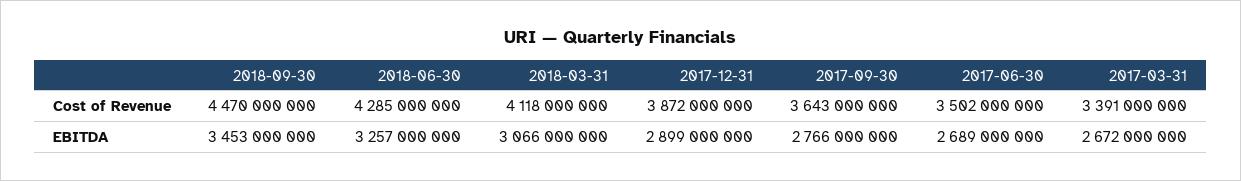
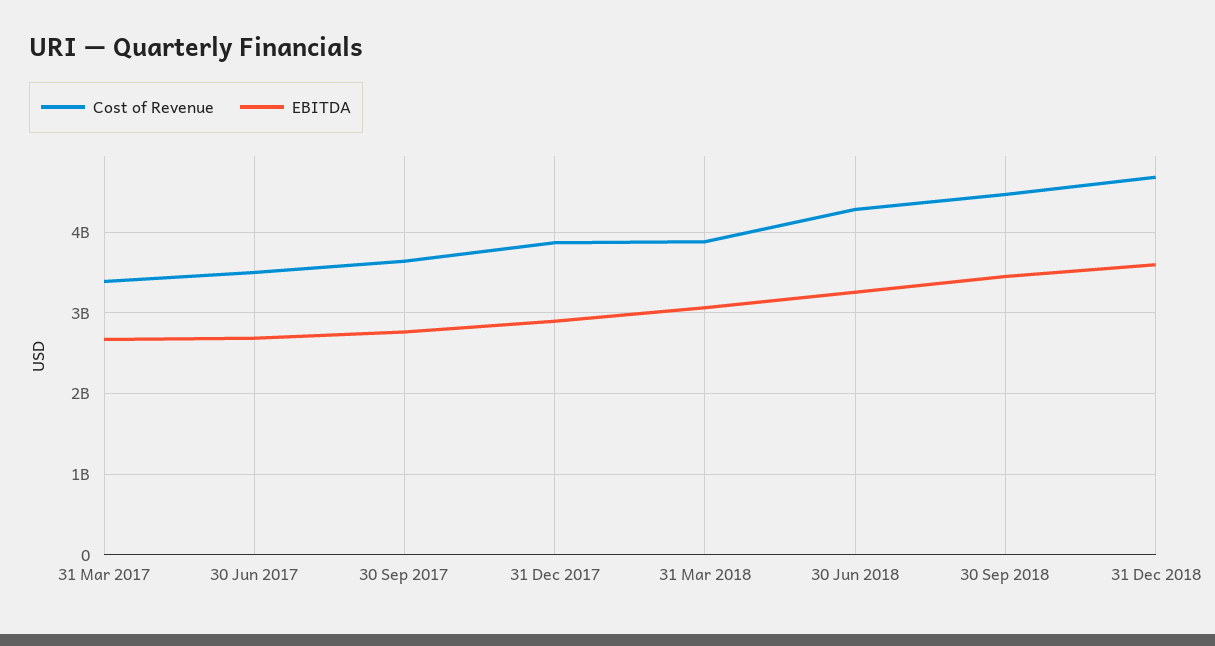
Cost of Revenue, 2018-03-31: 4118000000 -> 3900000000
Cost of Revenue, 31 Dec 2018: none -> 4700000000
EBITDA, 31 Dec 2018: none -> 3600000000

